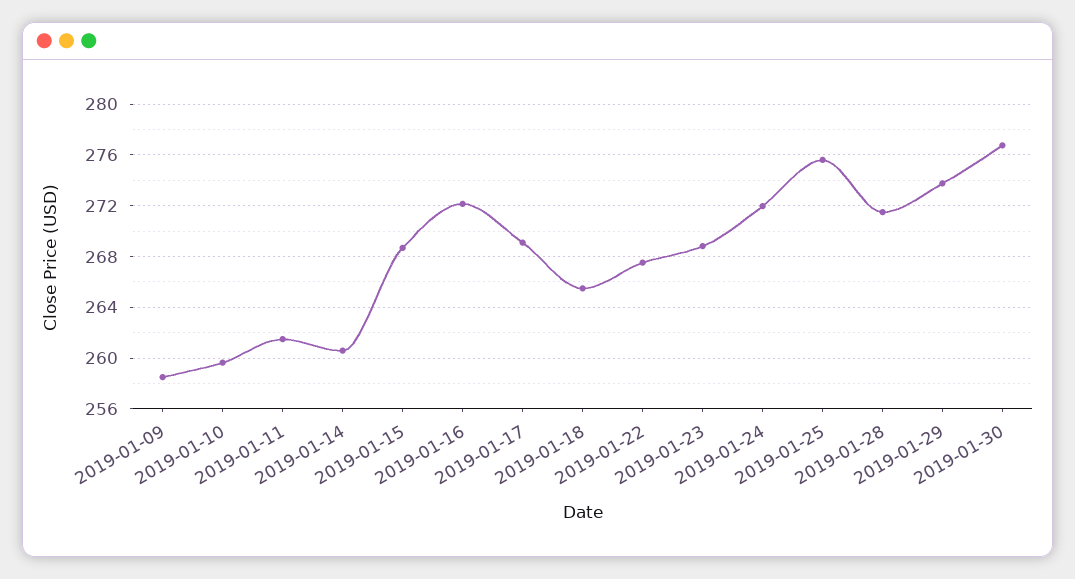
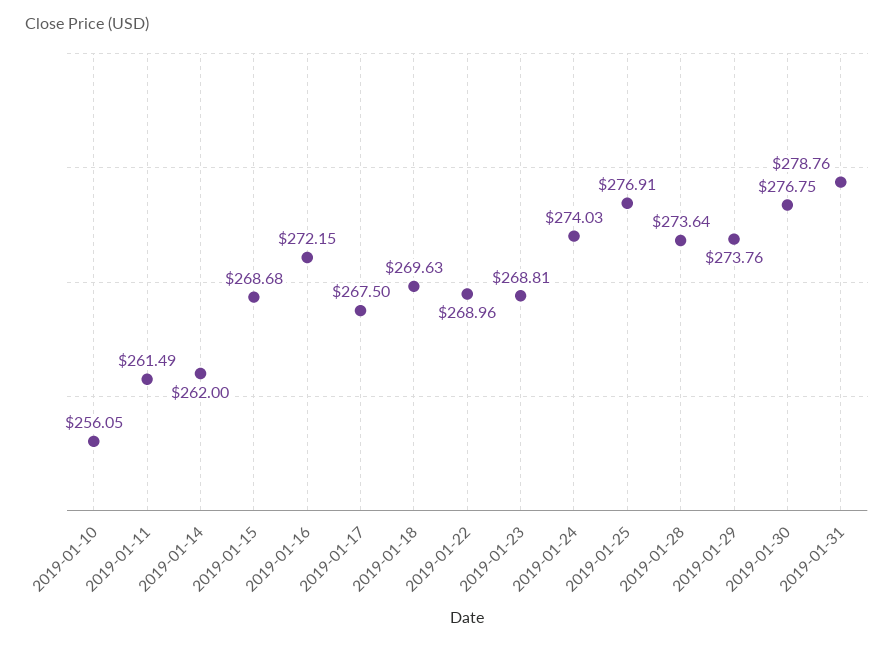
2019-01-09: 258.5 -> none
2019-01-10: 259.5 -> 256.05
2019-01-14: 260.5 -> 262
2019-01-17: 269 -> 267.5
2019-01-18: 265.5 -> 269.63
2019-01-22: 267.5 -> 268.96
2019-01-24: 272 -> 274.03
2019-01-25: 275.5 -> 276.91
2019-01-28: 271.5 -> 273.64
2019-01-31: none -> 278.76

